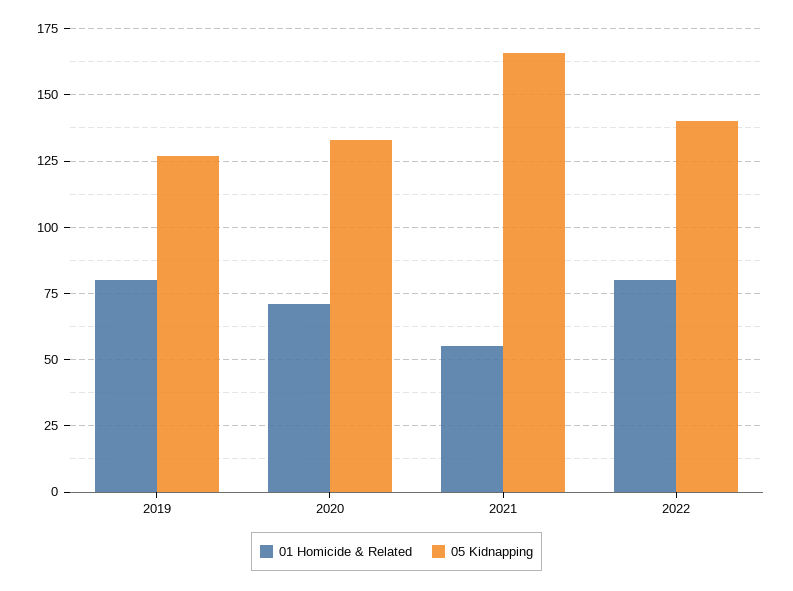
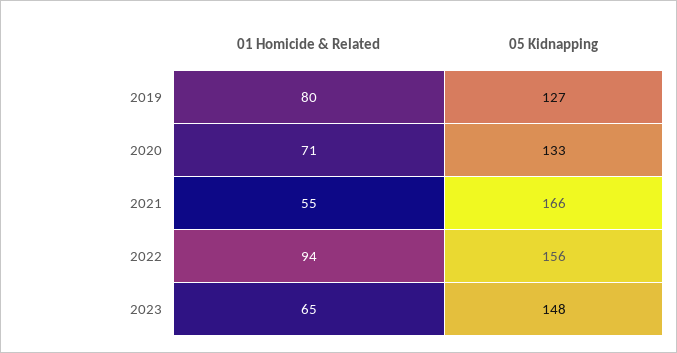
01 Homicide & Related, 2022: 80 -> 94
05 Kidnapping, 2022: 140 -> 156
01 Homicide & Related, 2023: none -> 65
05 Kidnapping, 2023: none -> 148

